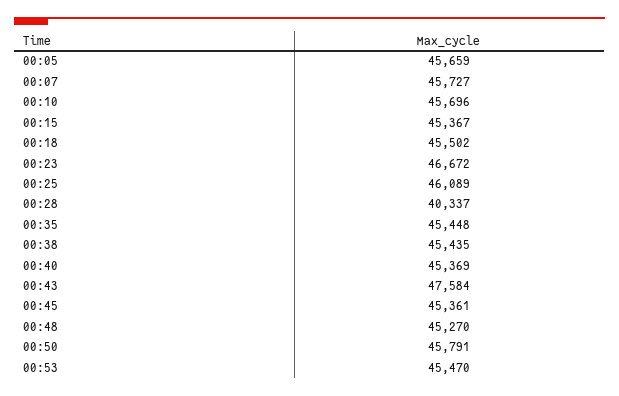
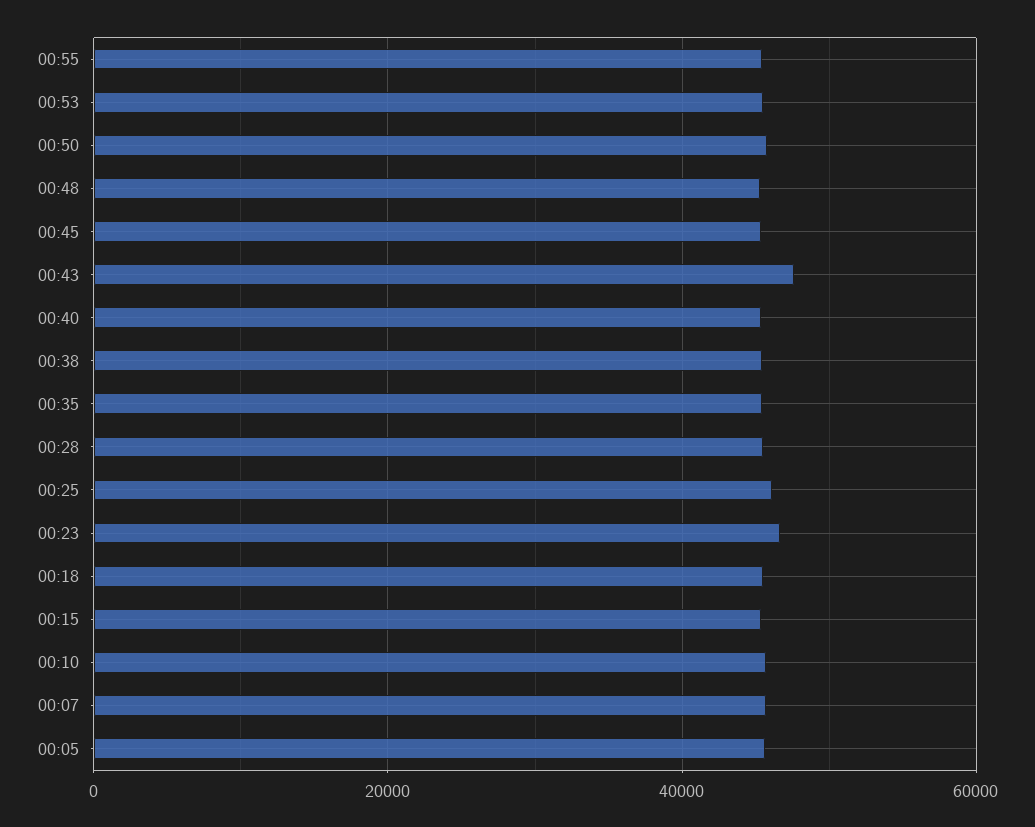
00:28: 40337 -> 46000
00:55: none -> 46000

